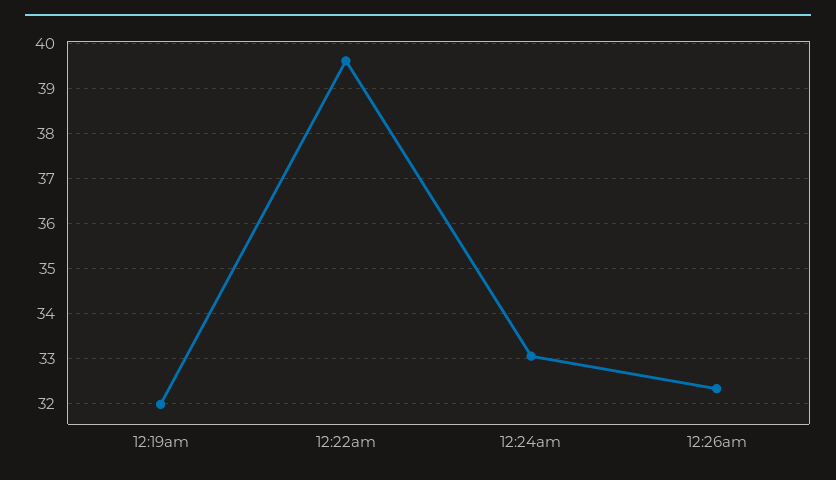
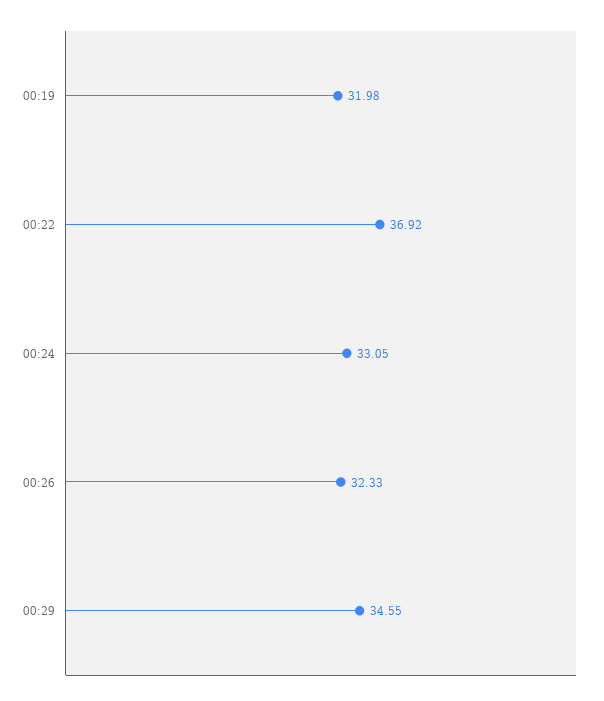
12:22am: 39.6 -> 36.92
00:29: none -> 34.55

